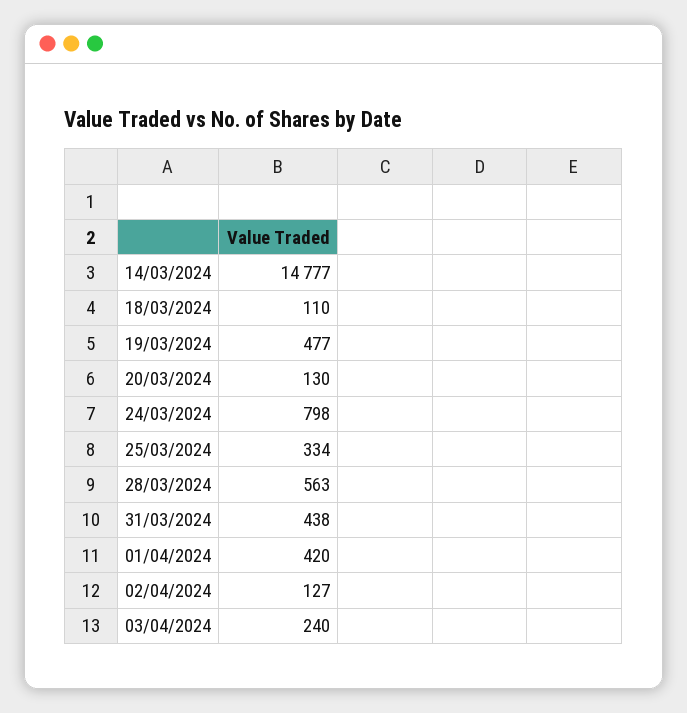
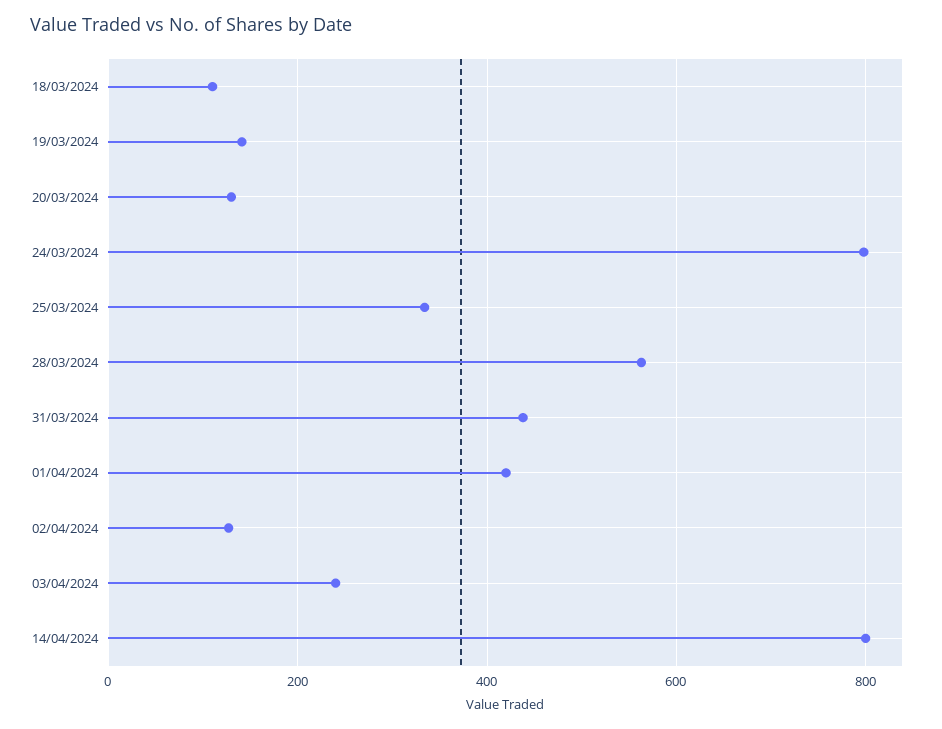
14/03/2024: 14777 -> none
19/03/2024: 477 -> 140
14/04/2024: none -> 800

